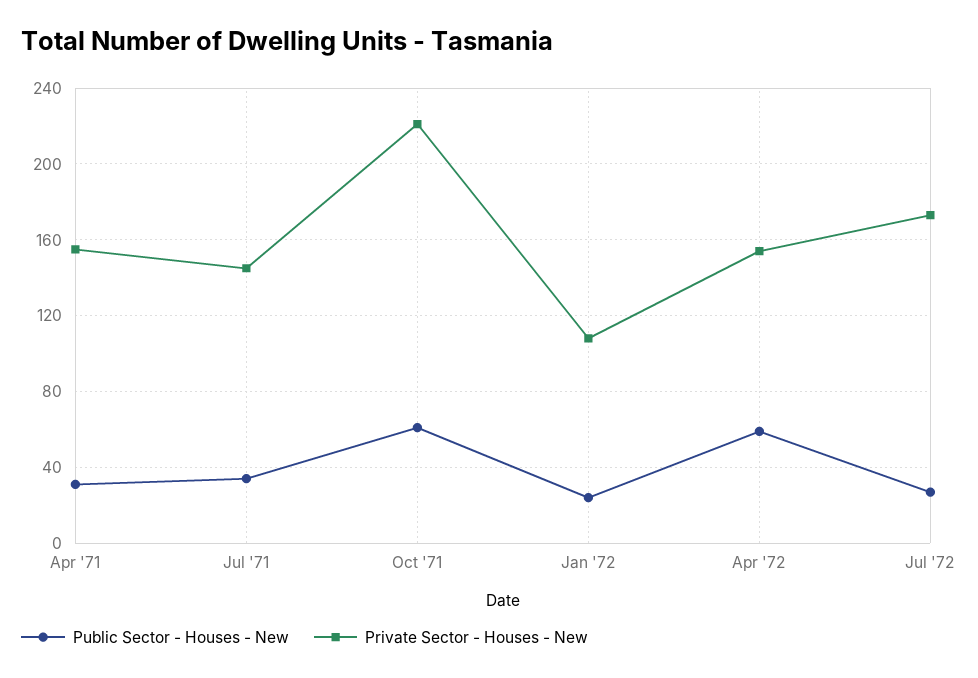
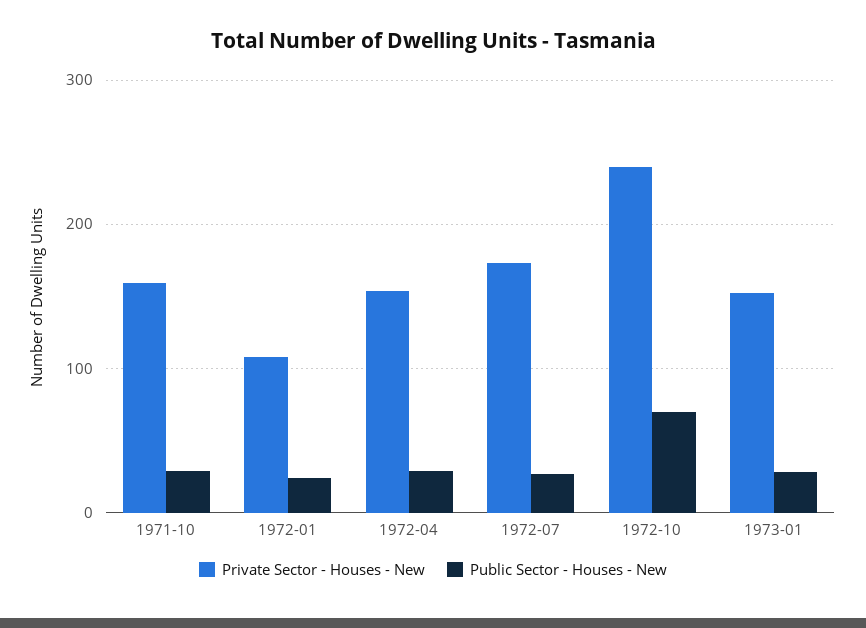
Public Sector - Houses - New, Apr '71: 30 -> none
Private Sector - Houses - New, Apr '71: 155 -> none
Public Sector - Houses - New, Jul '71: 35 -> none
Private Sector - Houses - New, Jul '71: 145 -> none
Public Sector - Houses - New, Oct '71: 60 -> 30
Private Sector - Houses - New, Oct '71: 220 -> 160
Public Sector - Houses - New, Apr '72: 60 -> 30
Private Sector - Houses - New, 1972-10: none -> 240
Public Sector - Houses - New, 1972-10: none -> 70
Private Sector - Houses - New, 1973-01: none -> 150
Public Sector - Houses - New, 1973-01: none -> 30

